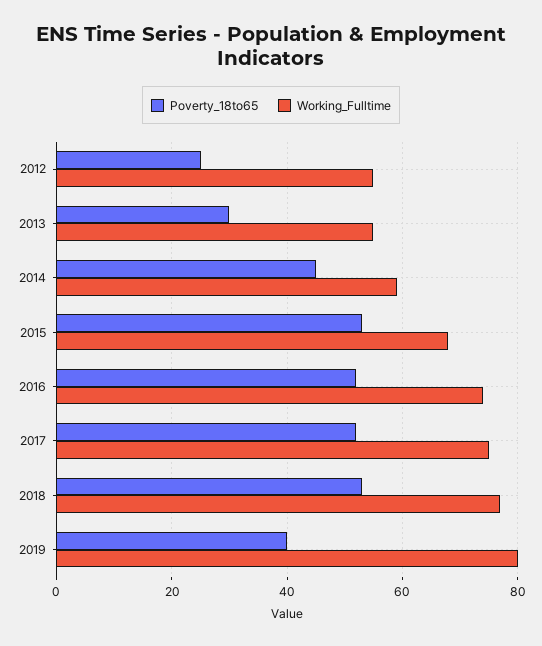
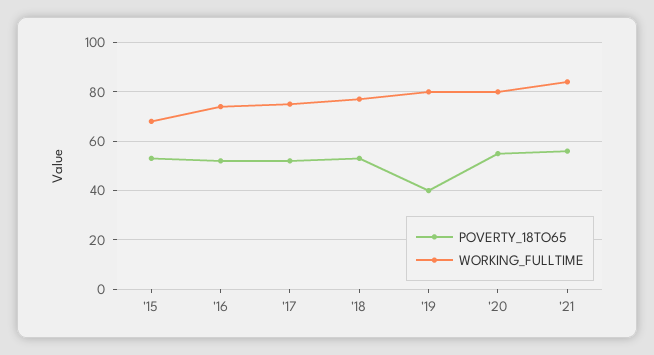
Poverty_18to65, 2012: 25 -> none
Working_Fulltime, 2012: 55 -> none
Poverty_18to65, 2013: 30 -> none
Working_Fulltime, 2013: 55 -> none
Poverty_18to65, 2014: 45 -> none
Working_Fulltime, 2014: 60 -> none
Poverty_18to65, '20: none -> 55
Working_Fulltime, '20: none -> 80
Poverty_18to65, '21: none -> 55
Working_Fulltime, '21: none -> 85

